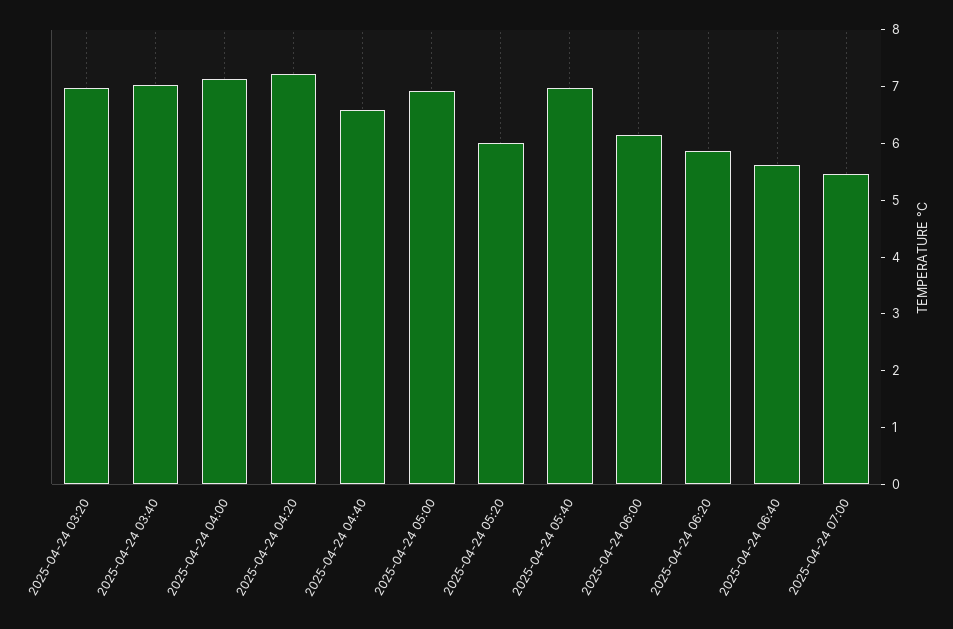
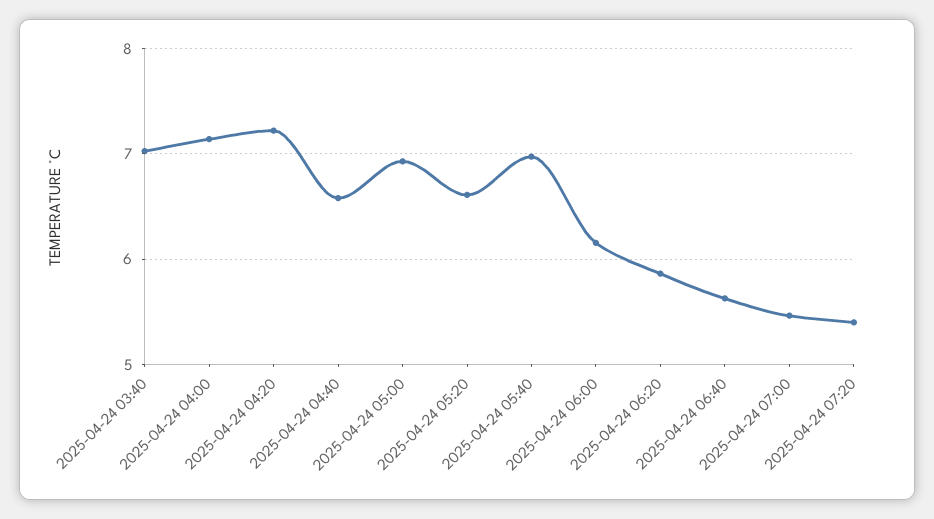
2025-04-24 03:20: 7 -> none
2025-04-24 05:20: 6 -> 6.6
2025-04-24 07:20: none -> 5.4

